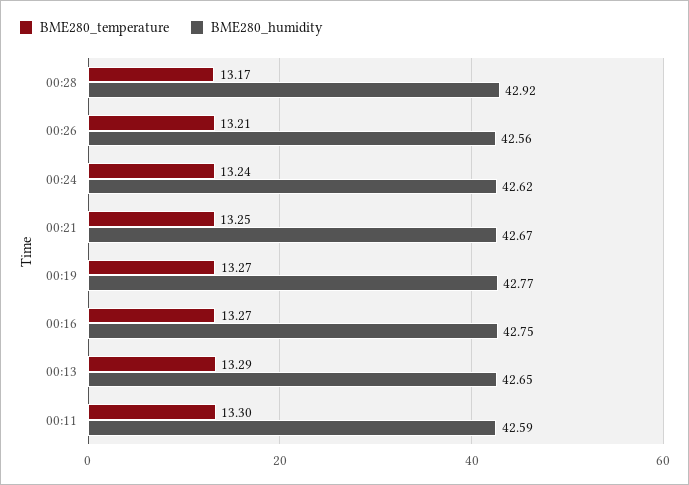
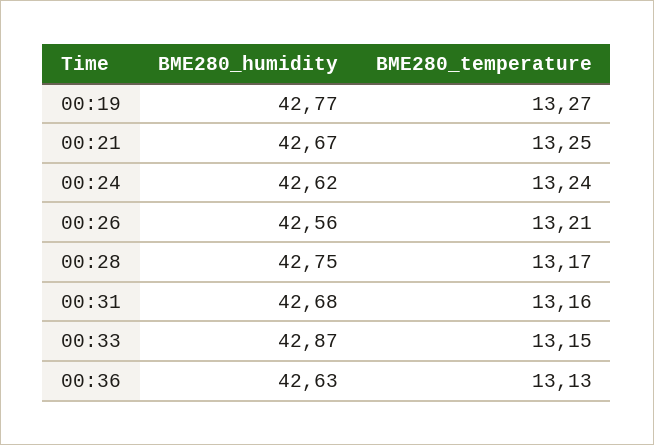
BME280_humidity, 00:28: 42.92 -> 42.75
BME280_temperature, 00:16: 13.27 -> none
BME280_humidity, 00:16: 42.75 -> none
BME280_temperature, 00:13: 13.29 -> none
BME280_humidity, 00:13: 42.65 -> none
BME280_temperature, 00:11: 13.3 -> none
BME280_humidity, 00:11: 42.59 -> none
BME280_humidity, 00:31: none -> 42.68
BME280_temperature, 00:31: none -> 13.16
BME280_humidity, 00:33: none -> 42.87
BME280_temperature, 00:33: none -> 13.15
BME280_humidity, 00:36: none -> 42.63
BME280_temperature, 00:36: none -> 13.13

